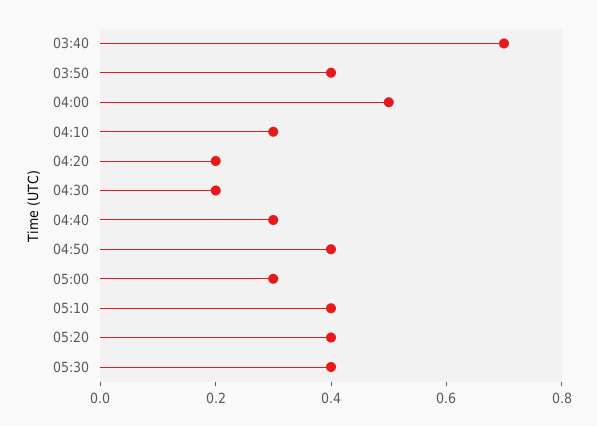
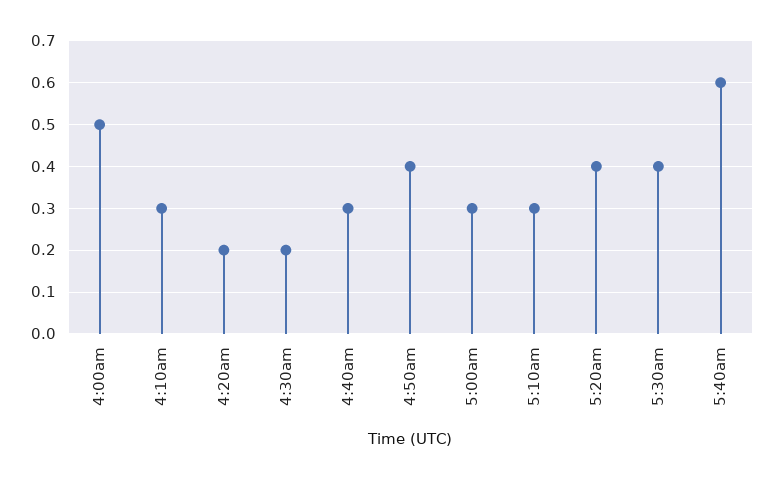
03:40: 0.7 -> none
03:50: 0.4 -> none
05:10: 0.4 -> 0.3
5:40am: none -> 0.6

